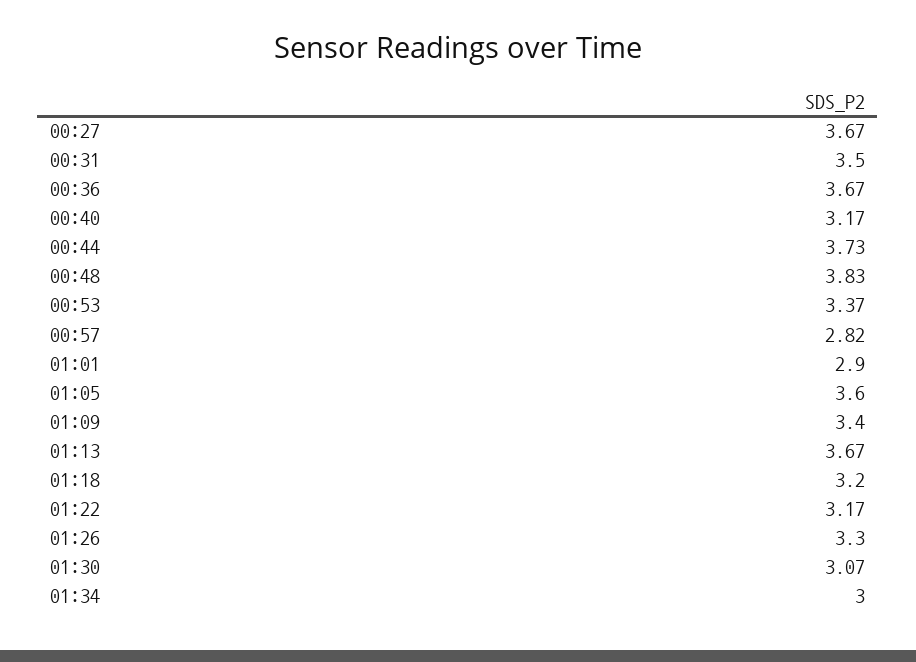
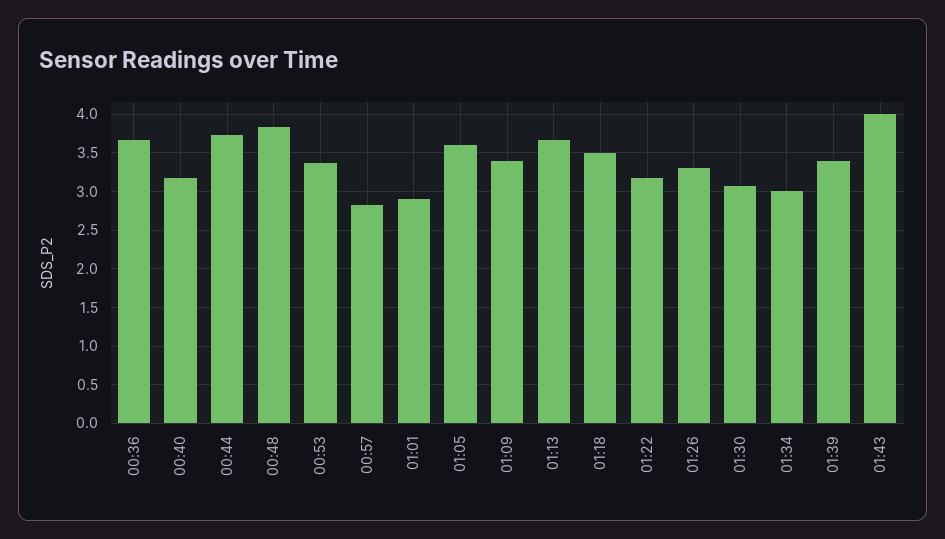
00:27: 3.67 -> none
00:31: 3.5 -> none
01:18: 3.2 -> 3.5
01:39: none -> 3.4
01:43: none -> 4

